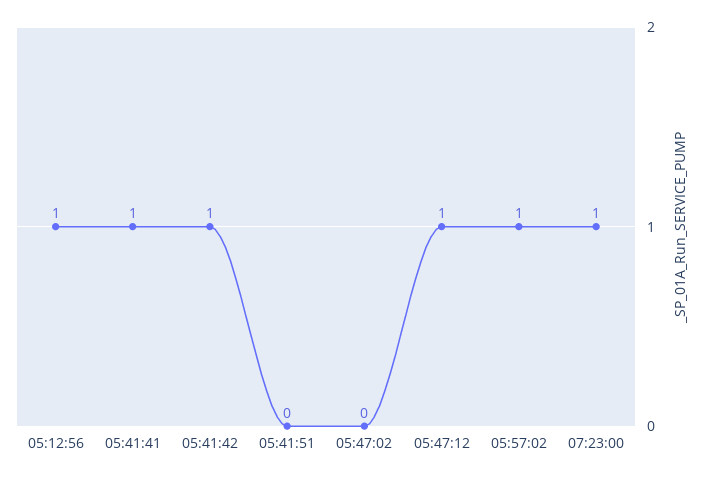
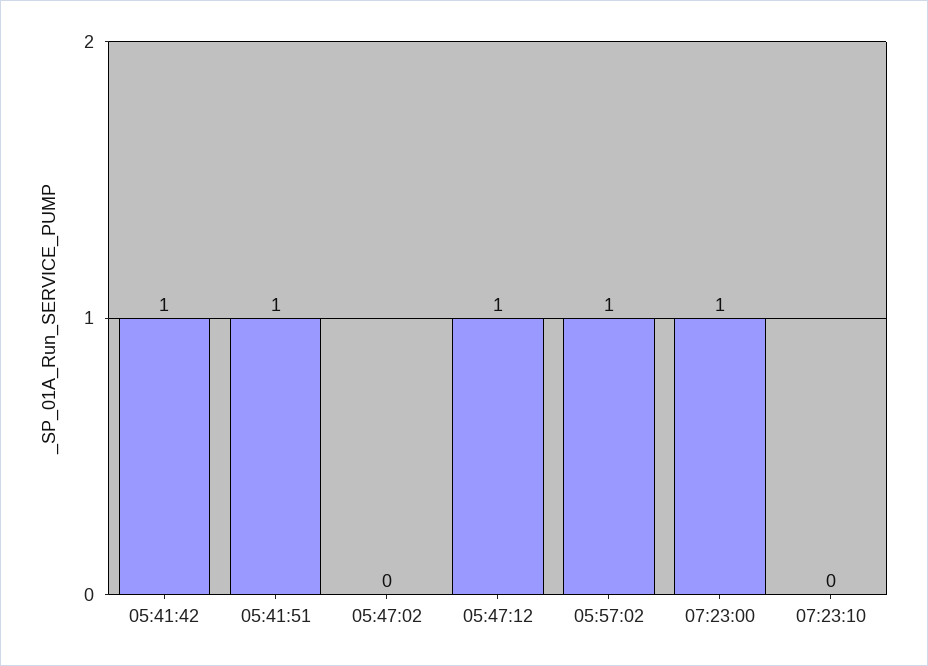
05:12:56: 1 -> none
05:41:41: 1 -> none
05:41:51: 0 -> 1
07:23:10: none -> 0

